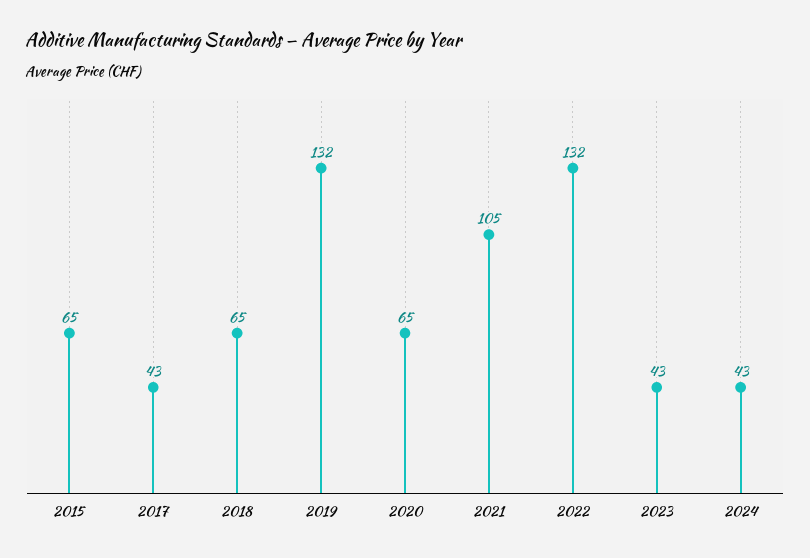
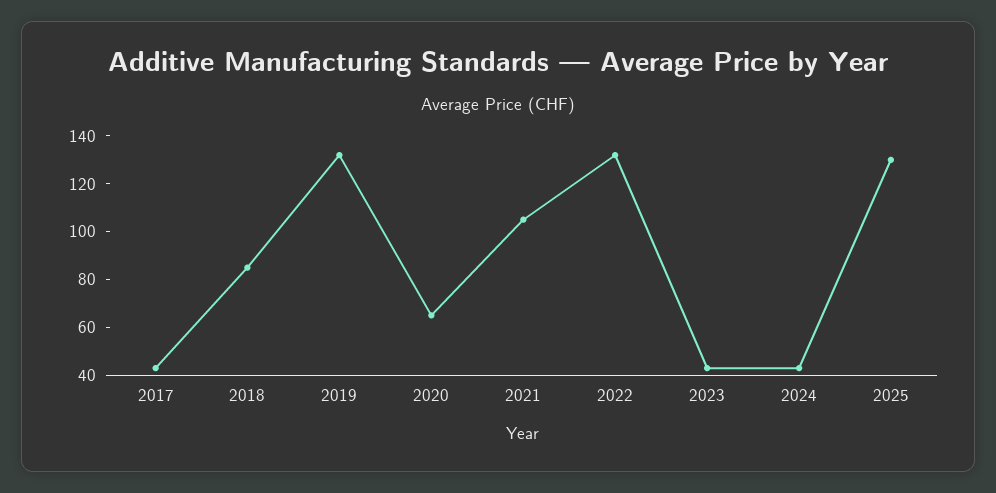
2015: 65 -> none
2018: 65 -> 85
2025: none -> 130

